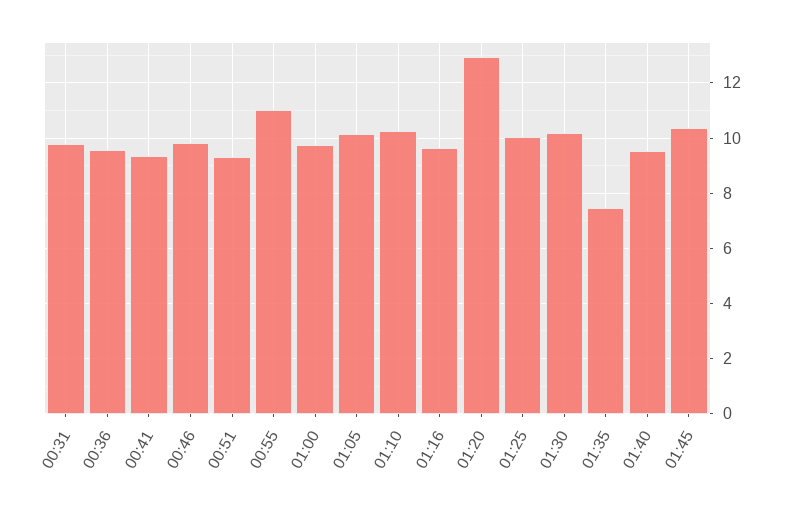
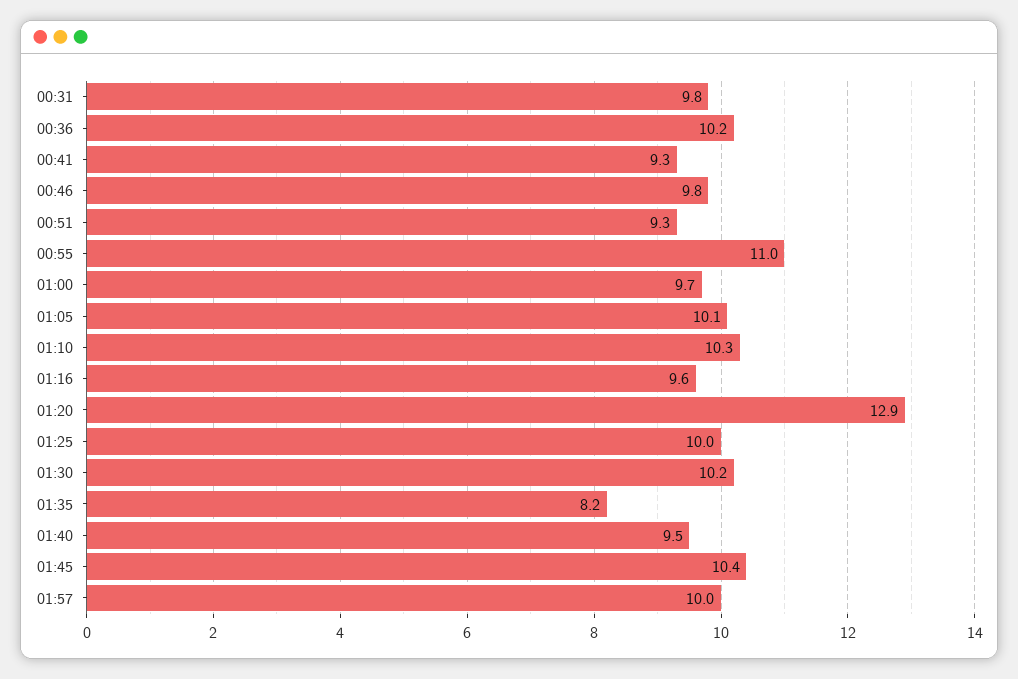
00:36: 9.5 -> 10.2
01:35: 7.5 -> 8.2
01:57: none -> 10

